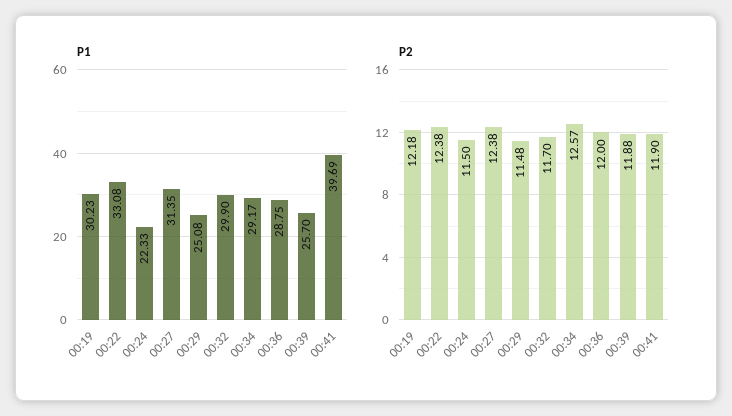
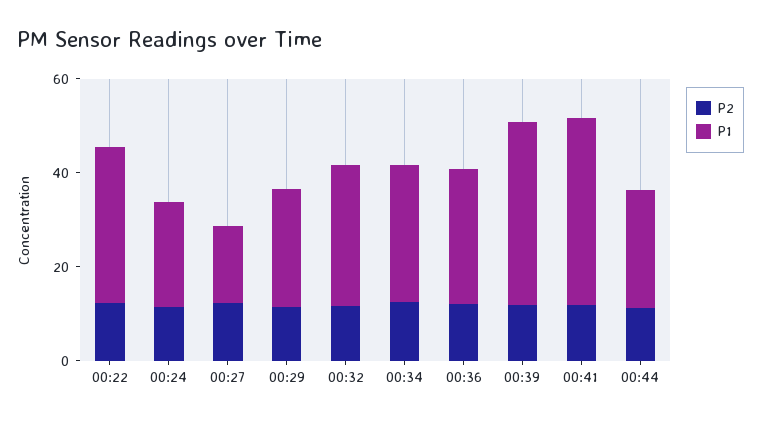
P1, 00:19: 30.23 -> none
P1, 00:27: 31.35 -> 15
P1, 00:39: 25.7 -> 40
P2, 00:19: 12.18 -> none
P2, 00:44: none -> 10
P1, 00:44: none -> 25

